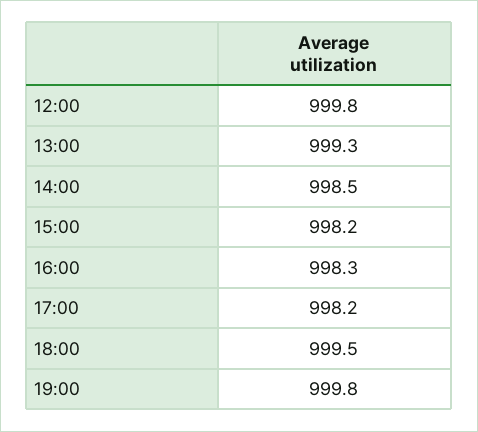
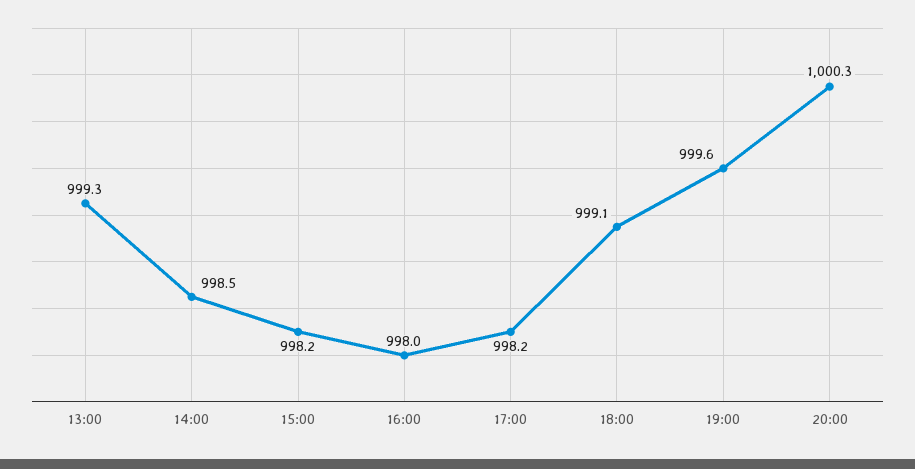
12:00: 999.8 -> none
16:00: 998.3 -> 998
18:00: 999.5 -> 999.1
19:00: 999.8 -> 999.6
20:00: none -> 1000.3

